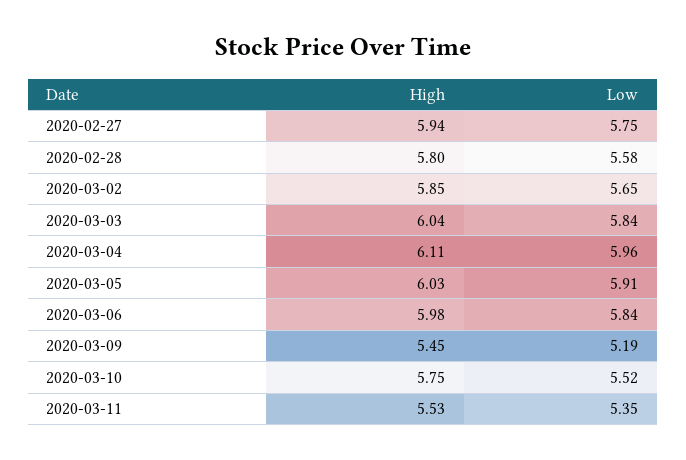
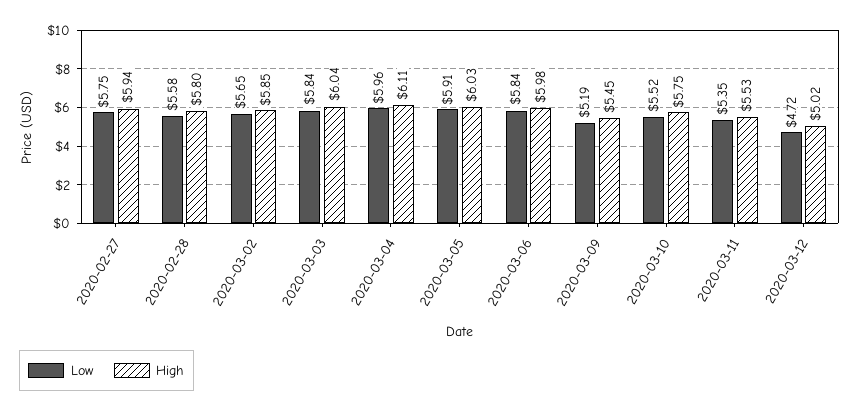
Low, 2020-03-12: none -> 4.72
High, 2020-03-12: none -> 5.02

